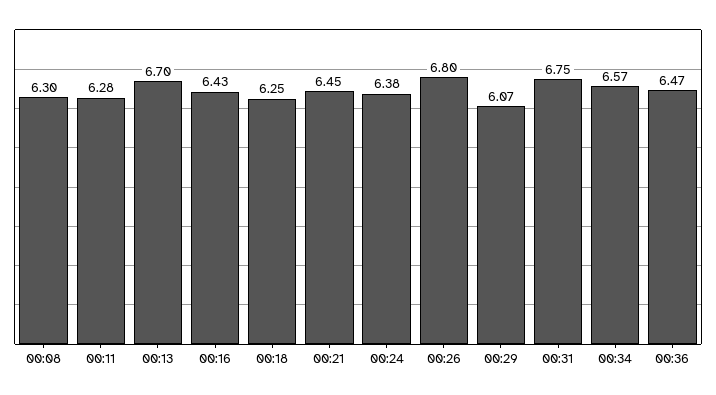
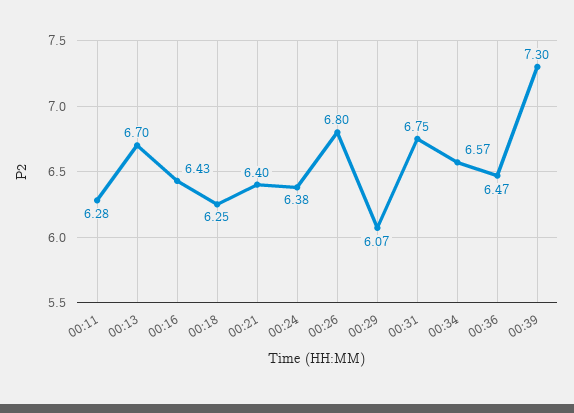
00:08: 6.3 -> none
00:21: 6.45 -> 6.4
00:39: none -> 7.3

